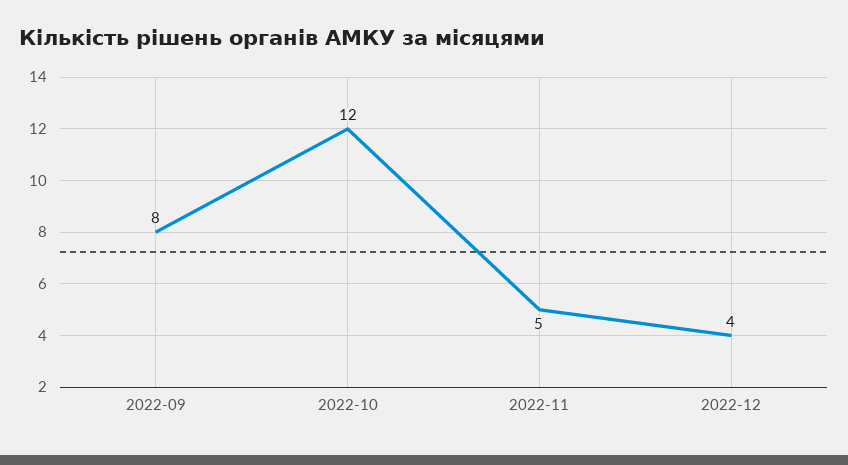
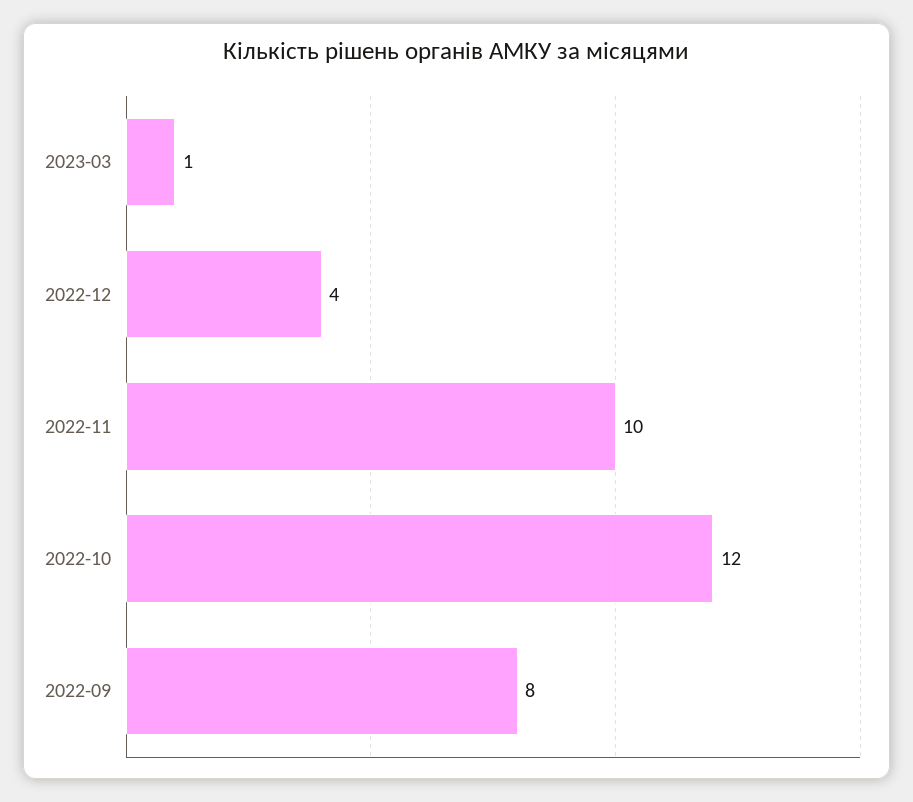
2022-11: 5 -> 10
2023-03: none -> 1

